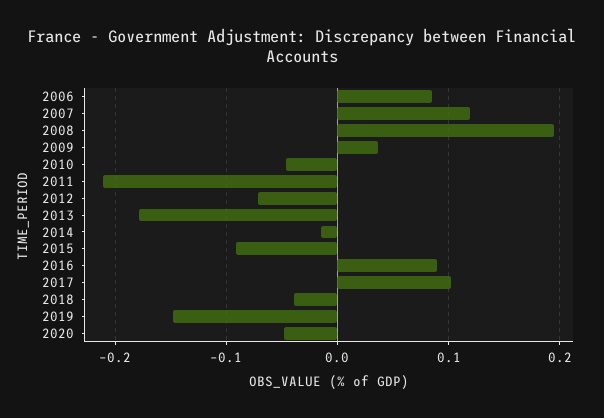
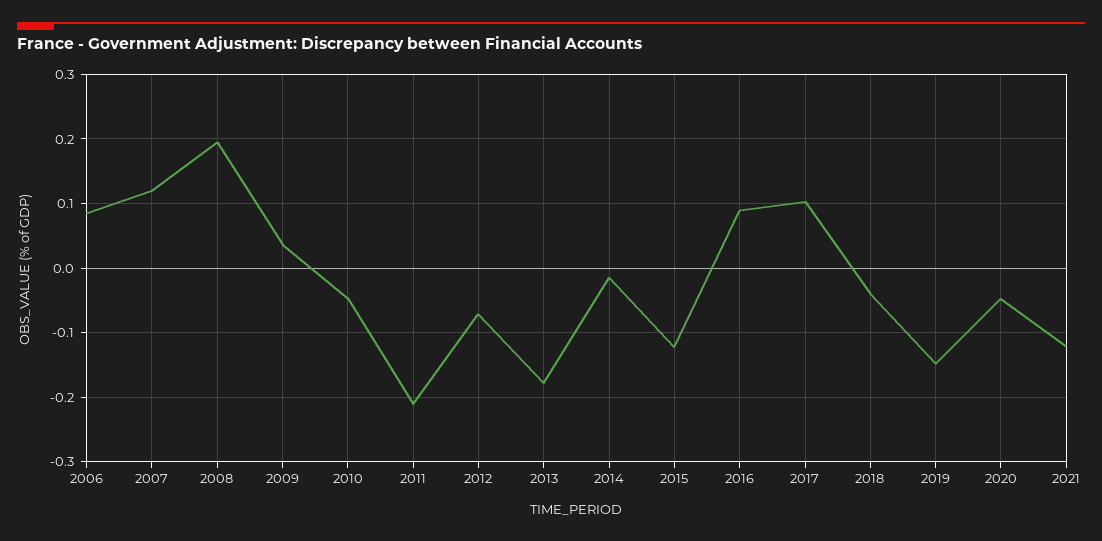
2015: -0.09 -> -0.12
2021: none -> -0.12

